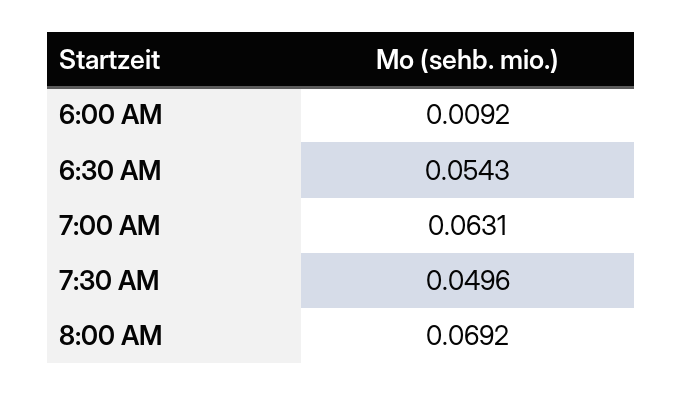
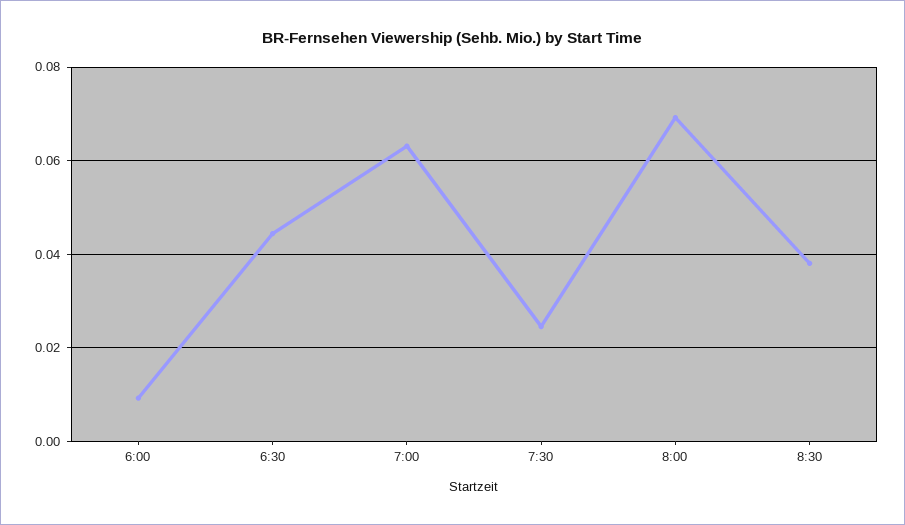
6:30 AM: 0.0543 -> 0.044
7:30 AM: 0.0496 -> 0.024
8:30: none -> 0.038

